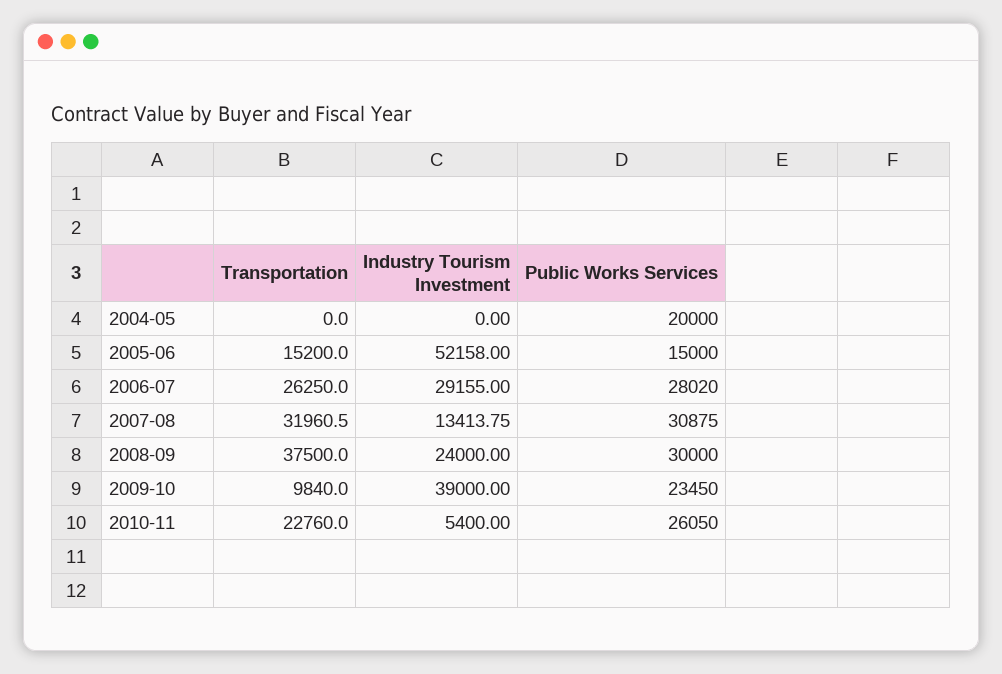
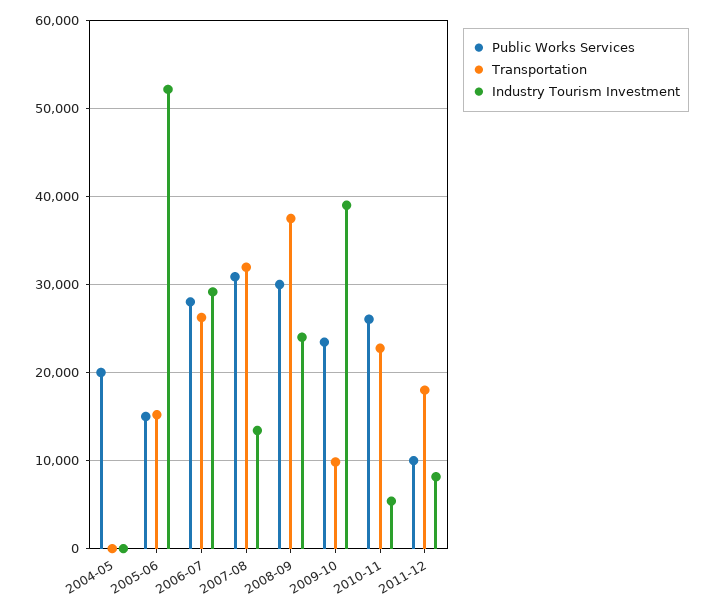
Public Works Services, 2011-12: none -> 10000
Transportation, 2011-12: none -> 18000
Industry Tourism Investment, 2011-12: none -> 8000

